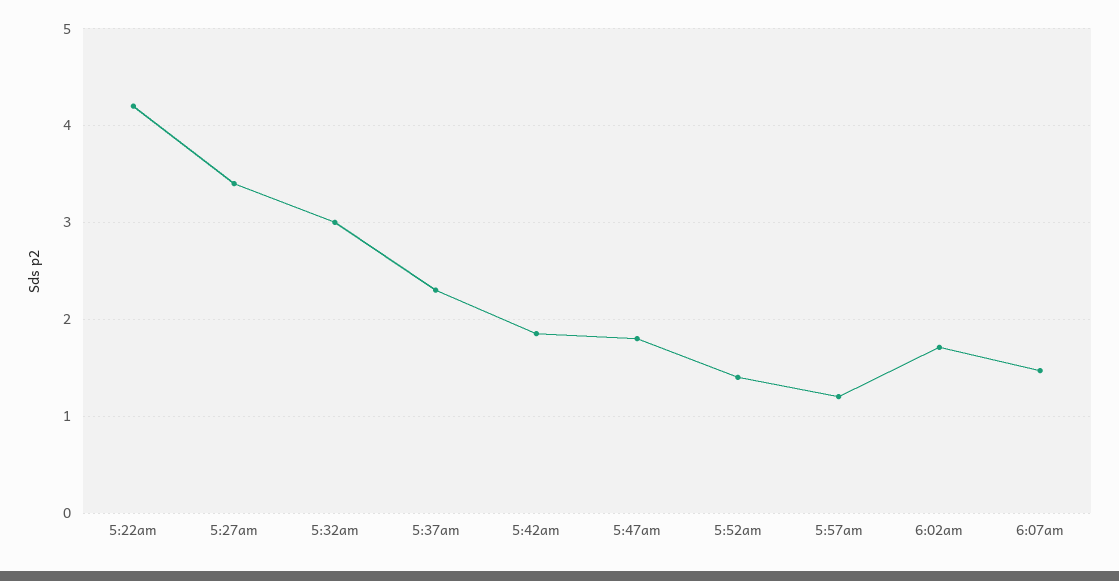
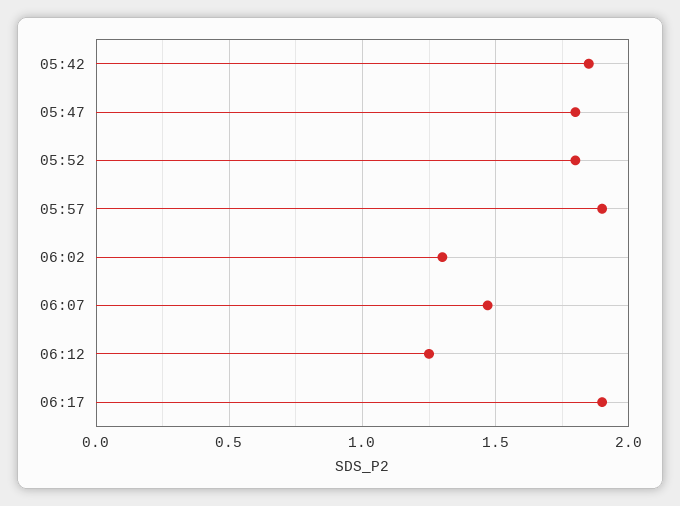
5:22am: 4.2 -> none
5:27am: 3.4 -> none
5:32am: 3 -> none
5:37am: 2.3 -> none
5:52am: 1.4 -> 1.8
5:57am: 1.2 -> 1.9
6:02am: 1.7 -> 1.3
06:12: none -> 1.25
06:17: none -> 1.9

